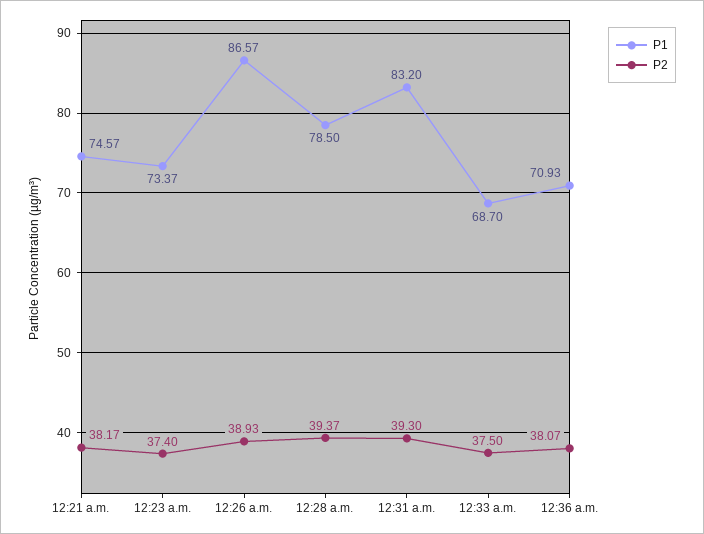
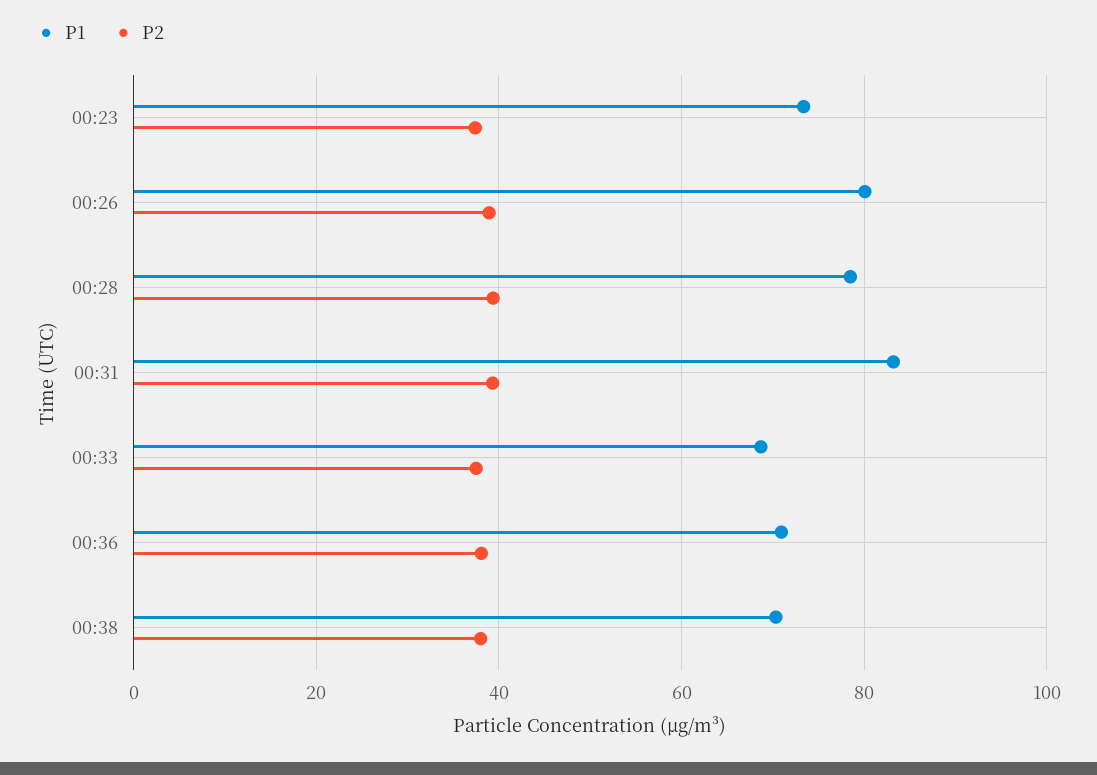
P1, 12:21 a.m.: 74.57 -> none
P2, 12:21 a.m.: 38.17 -> none
P1, 12:26 a.m.: 86.57 -> 80
P1, 00:38: none -> 70
P2, 00:38: none -> 38

